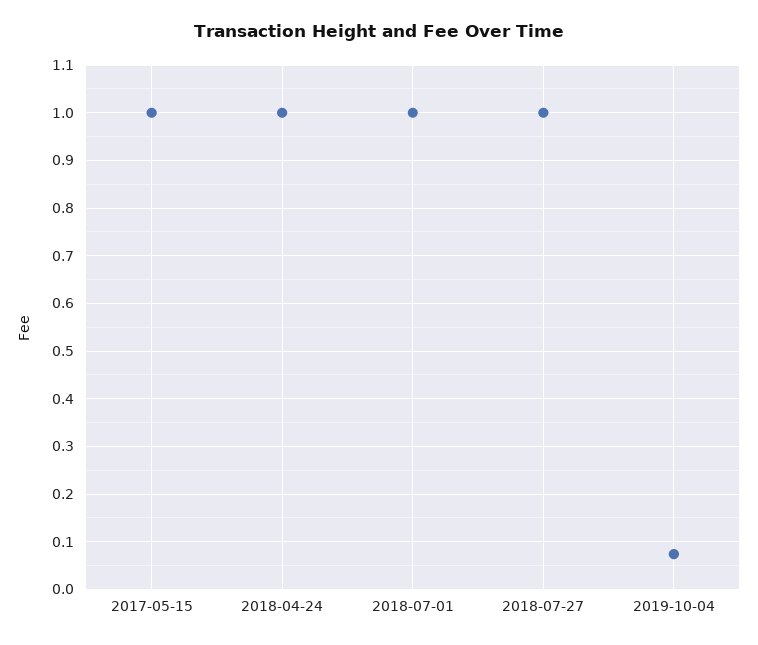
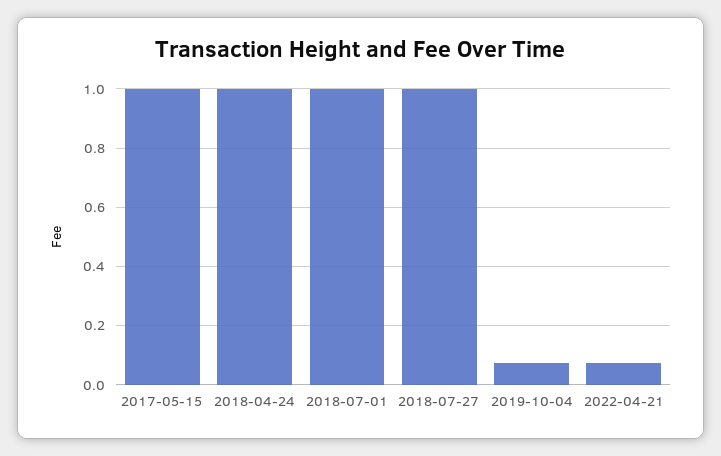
2022-04-21: none -> 0.075

